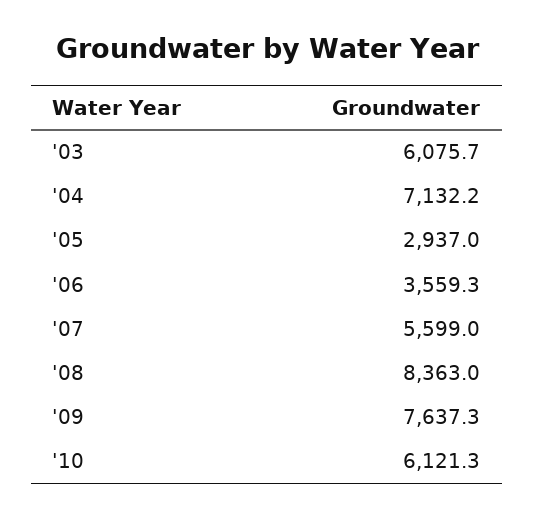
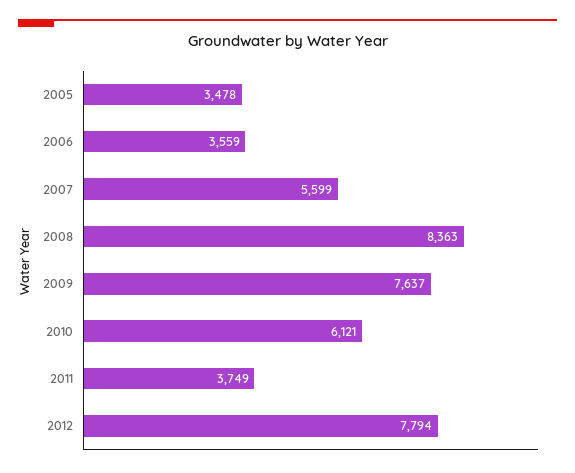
'03: 6075.7 -> none
'04: 7132.2 -> none
'05: 2937 -> 3478
2011: none -> 3749
2012: none -> 7794

